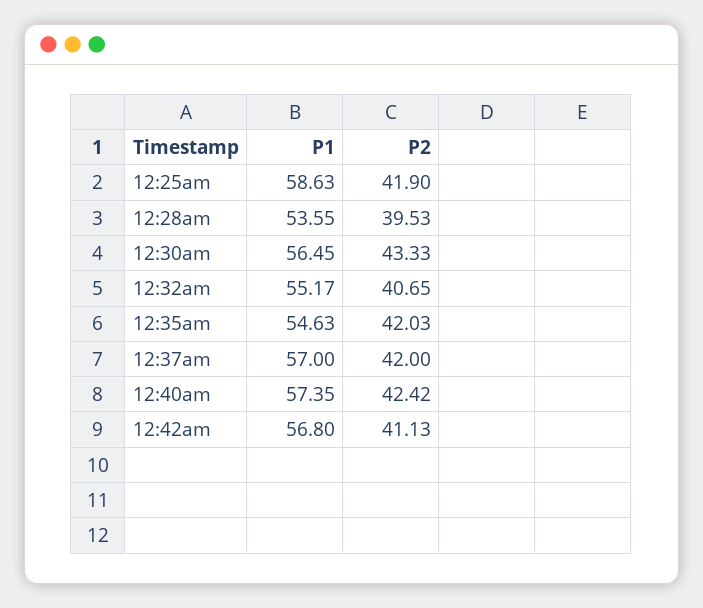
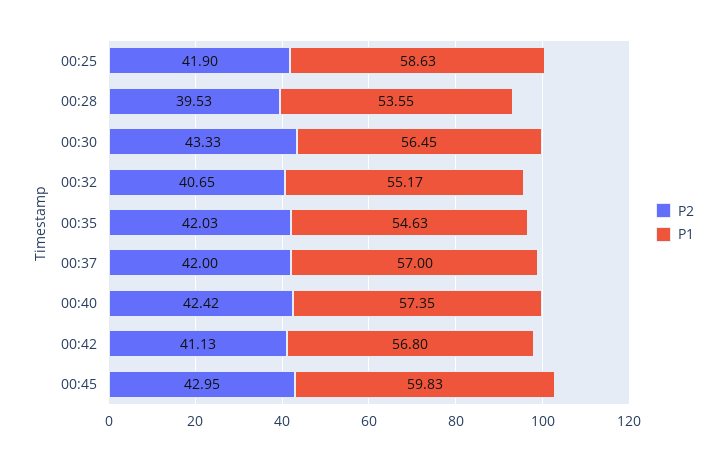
P2, 00:45: none -> 42.95
P1, 00:45: none -> 59.83

